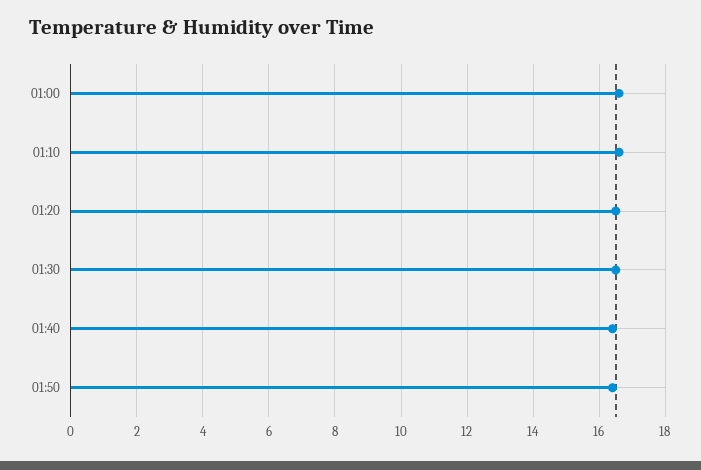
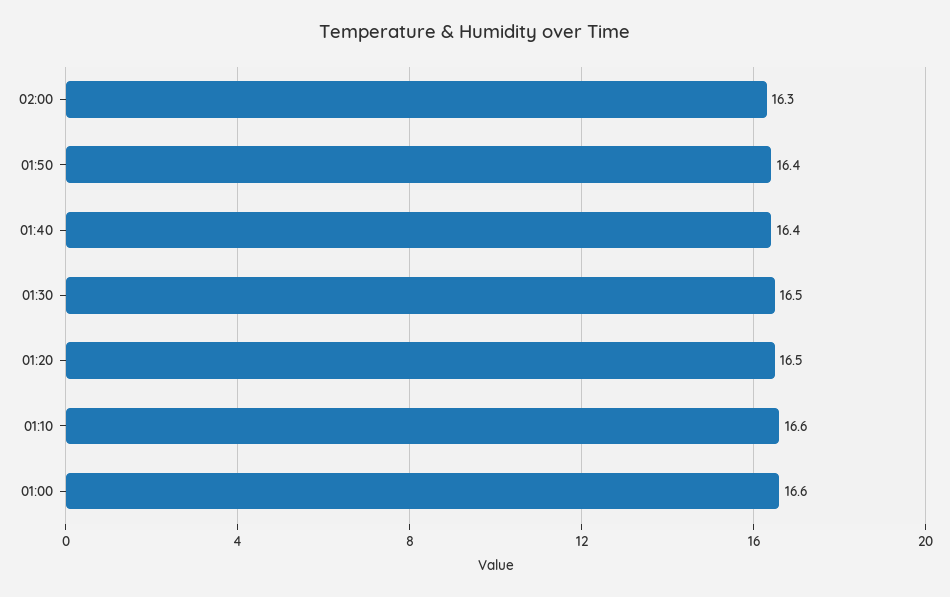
02:00: none -> 16.3

